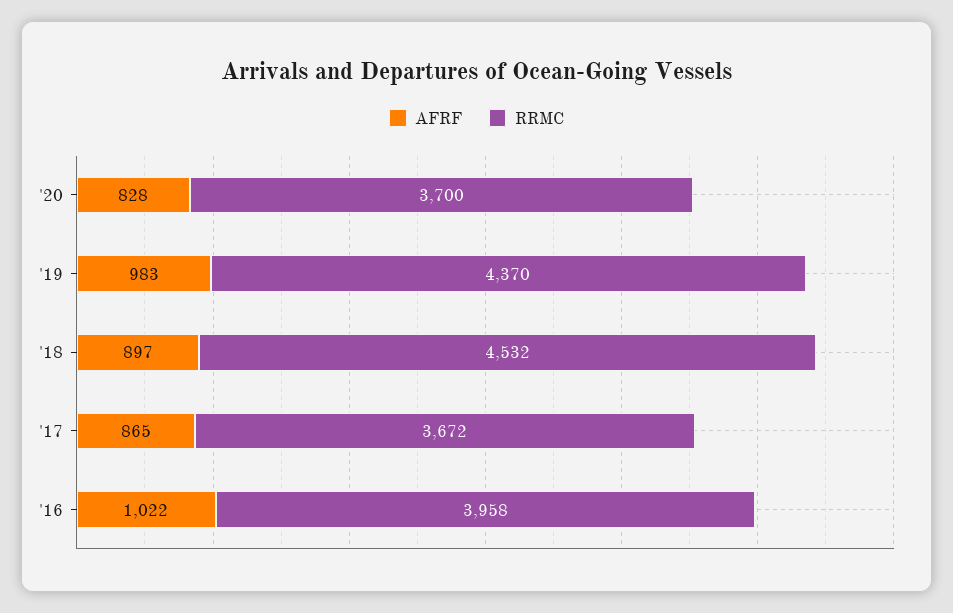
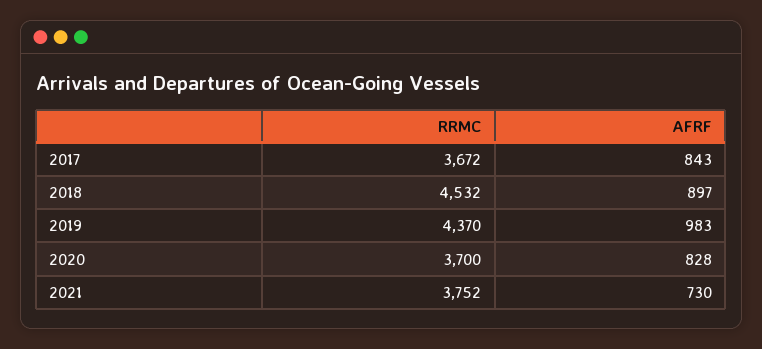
AFRF, '17: 865 -> 843
AFRF, '16: 1022 -> none
RRMC, '16: 3958 -> none
RRMC, 2021: none -> 3752
AFRF, 2021: none -> 730

